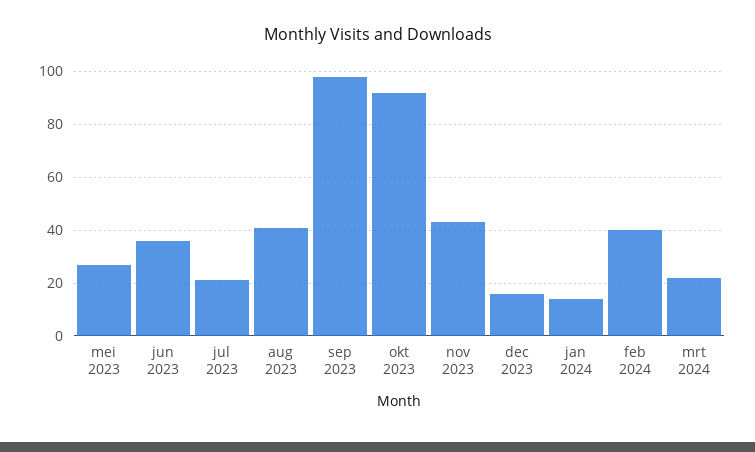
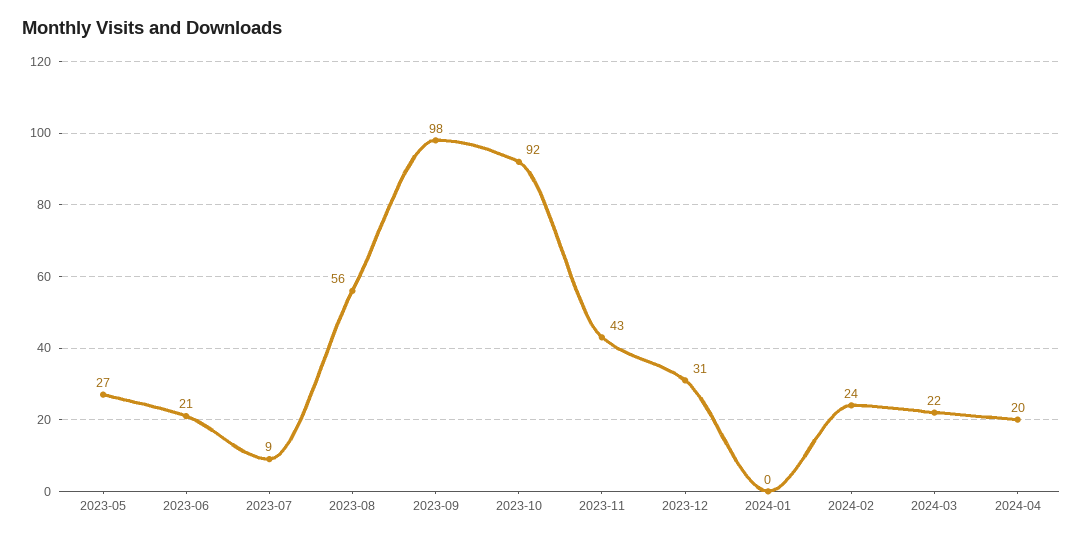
jun 2023: 35 -> 21
jul 2023: 20 -> 9
aug 2023: 40 -> 56
dec 2023: 15 -> 31
jan 2024: 15 -> 0
feb 2024: 40 -> 24
2024-04: none -> 20

